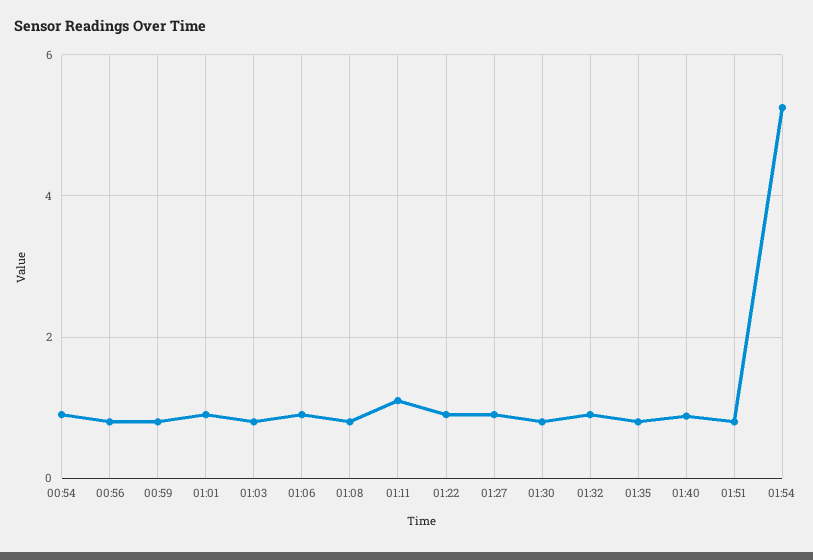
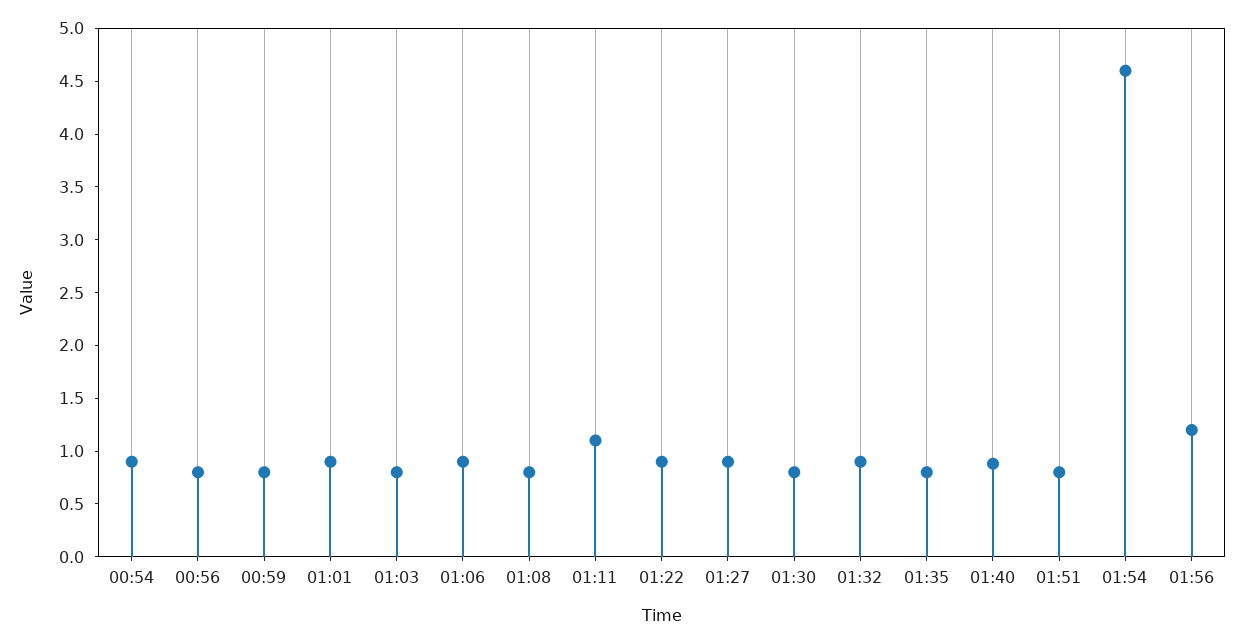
01:54: 5.2 -> 4.6
01:56: none -> 1.2

